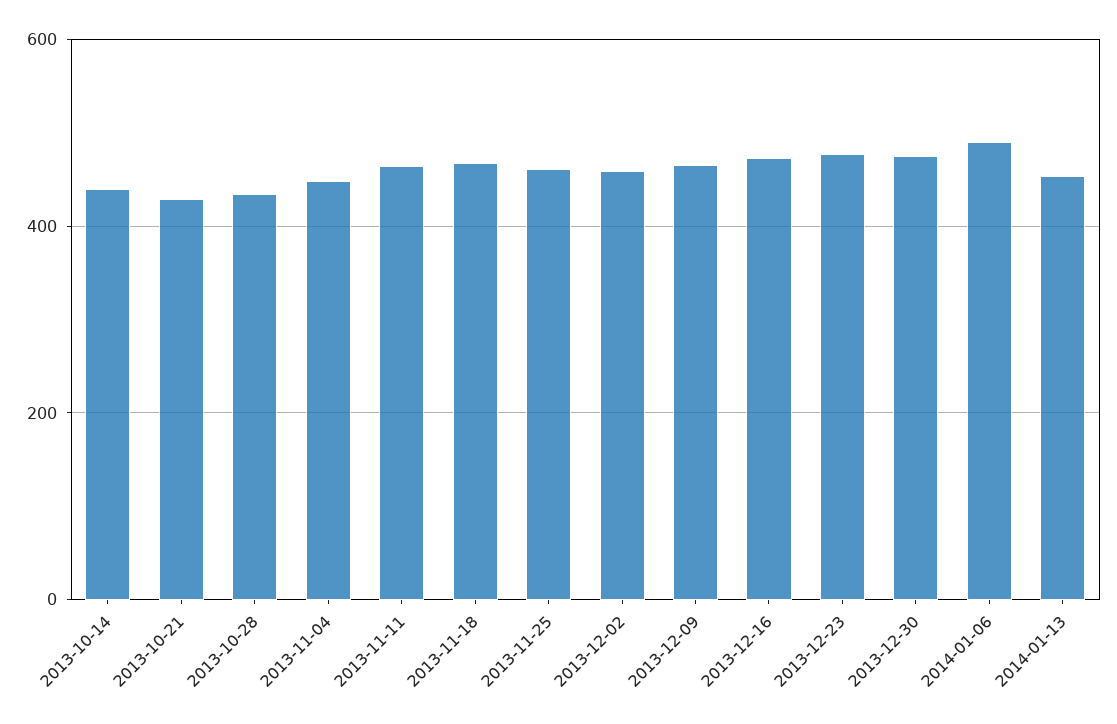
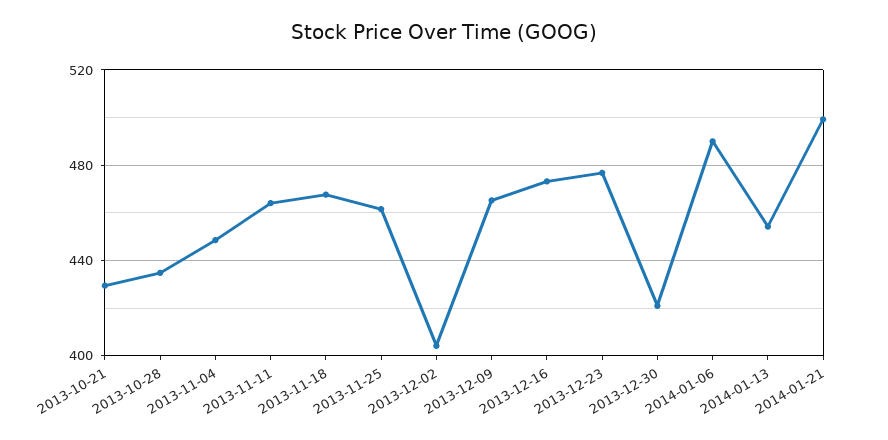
2013-10-14: 440 -> none
2013-12-02: 460 -> 405
2013-12-30: 480 -> 420
2014-01-21: none -> 500

